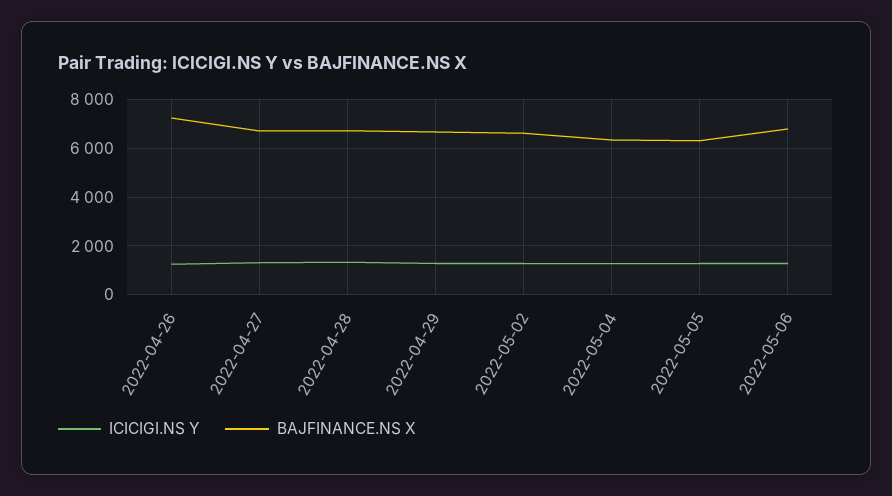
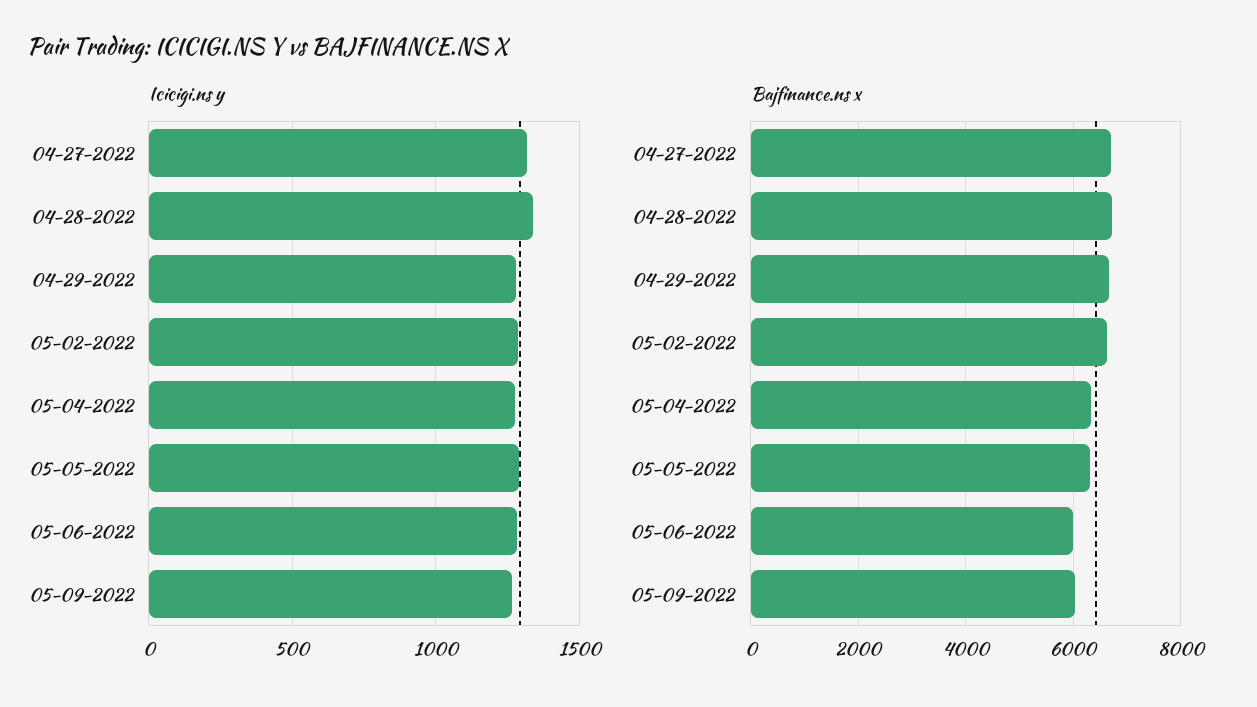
ICICIGI.NS Y, 2022-04-26: 1250 -> none
BAJFINANCE.NS X, 2022-04-26: 7250 -> none
BAJFINANCE.NS X, 2022-05-06: 6750 -> 6000
ICICIGI.NS Y, 05-09-2022: none -> 1250
BAJFINANCE.NS X, 05-09-2022: none -> 6000

